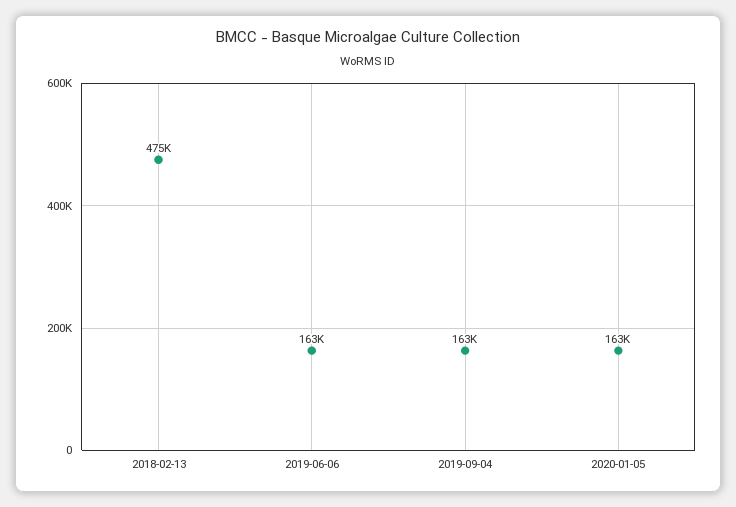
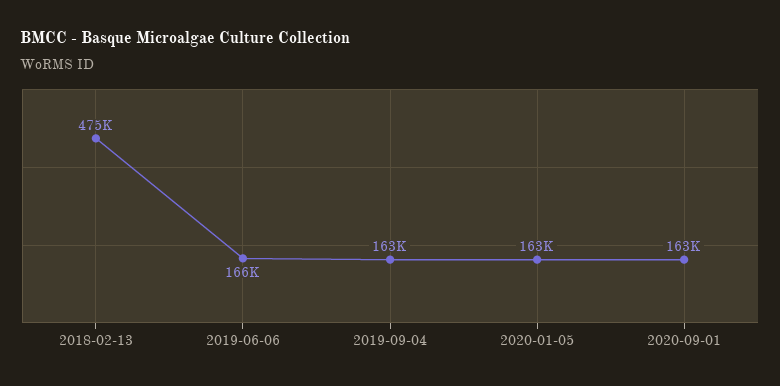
2019-06-06: 163000 -> 166000
2020-09-01: none -> 163000

